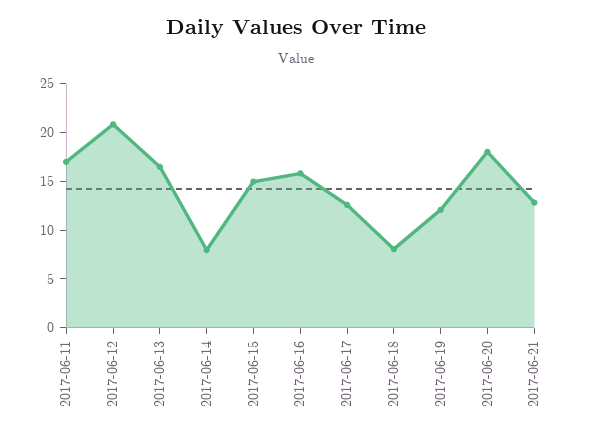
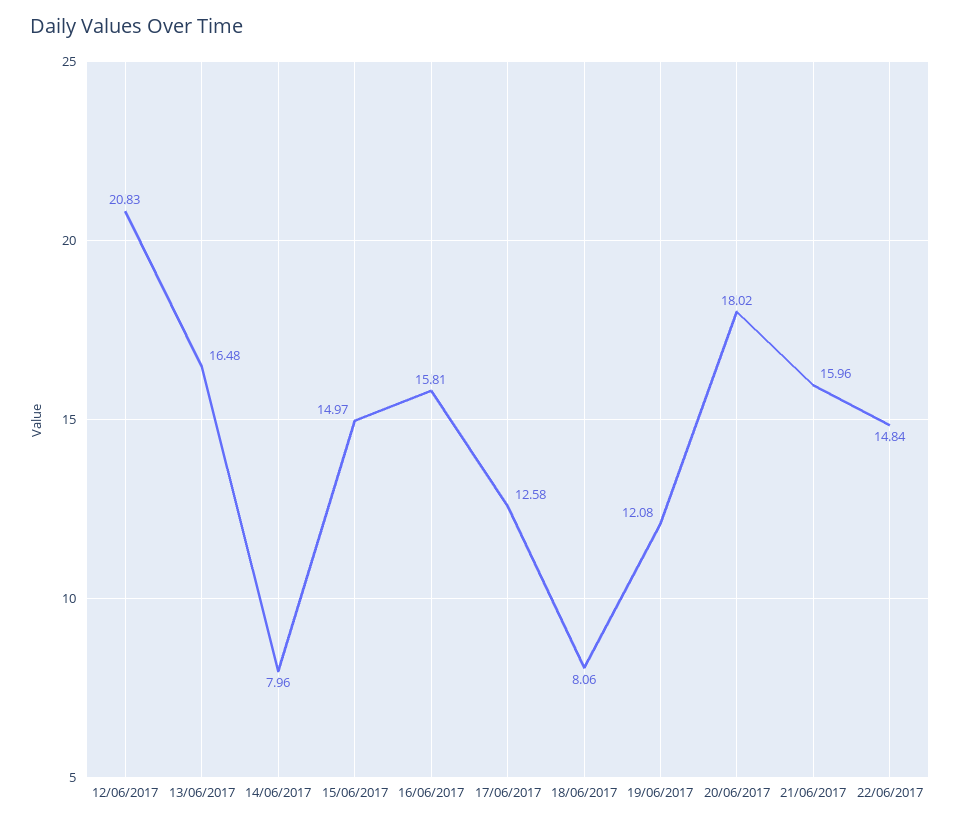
2017-06-11: 17 -> none
2017-06-21: 13 -> 15.96
22/06/2017: none -> 14.84

